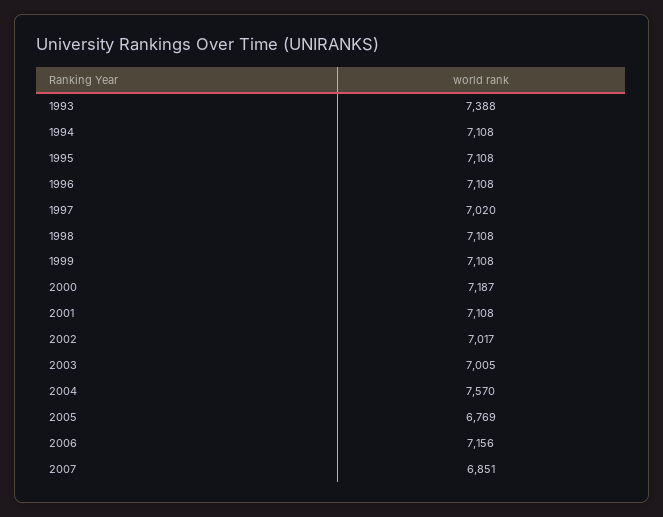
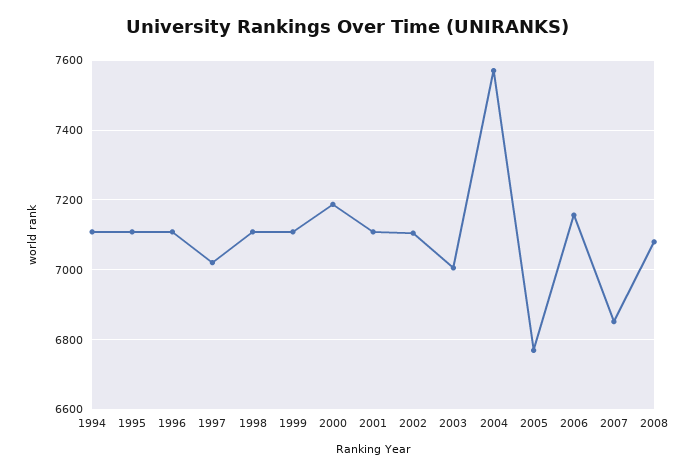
1993: 7388 -> none
2002: 7017 -> 7100
2008: none -> 7080

